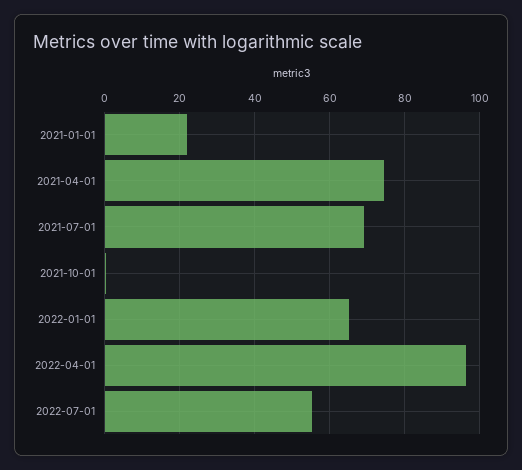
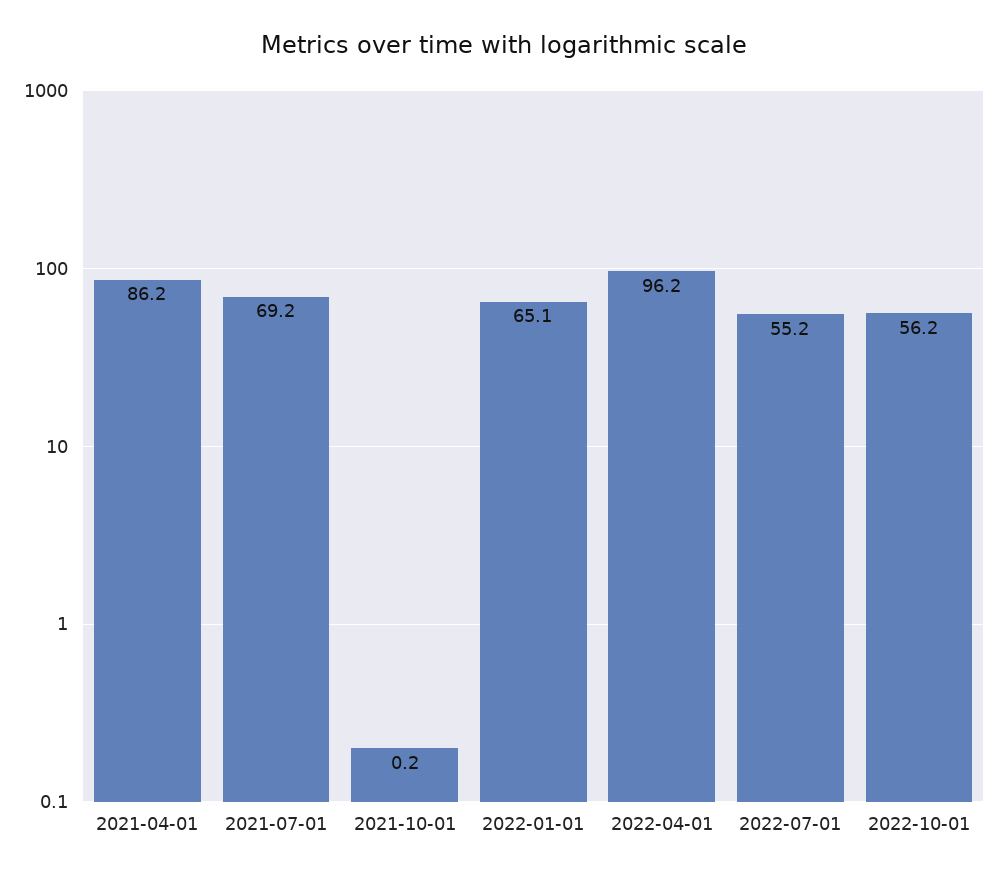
2021-01-01: 22 -> none
2021-04-01: 74 -> 86.2
2022-10-01: none -> 56.2

